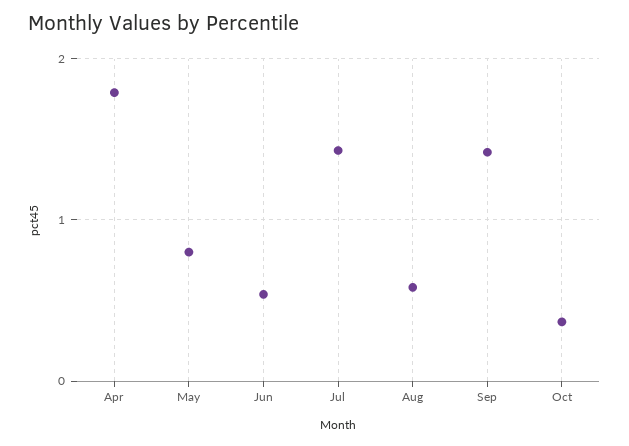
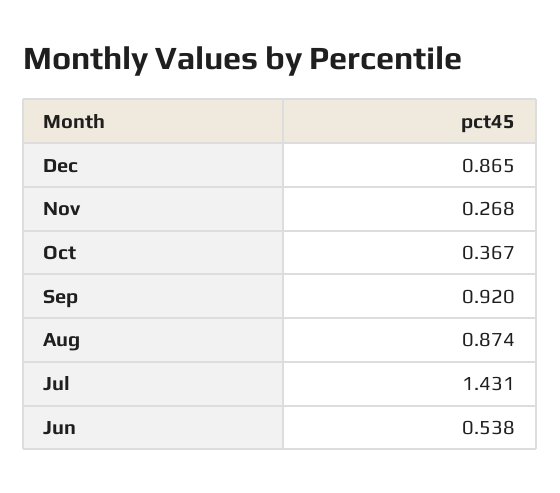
Apr: 1.8 -> none
May: 0.8 -> none
Aug: 0.6 -> 0.874
Sep: 1.4 -> 0.92
Dec: none -> 0.865
Nov: none -> 0.268

